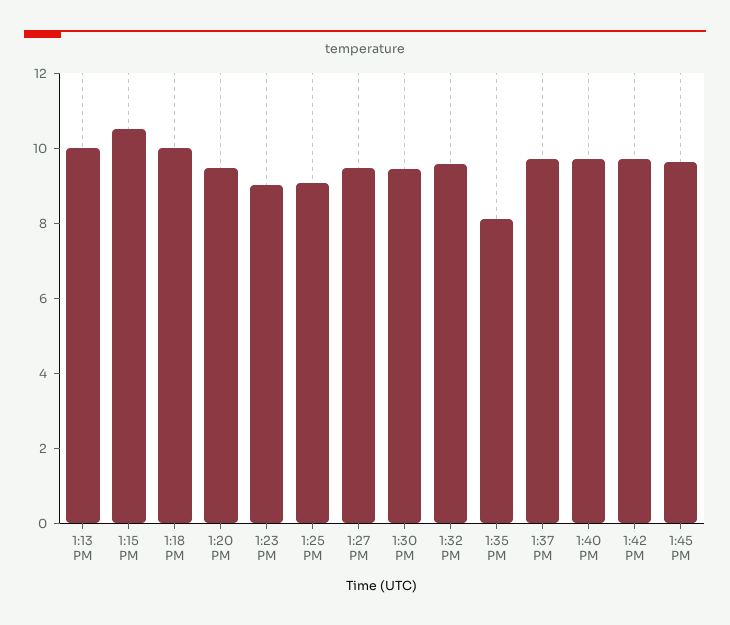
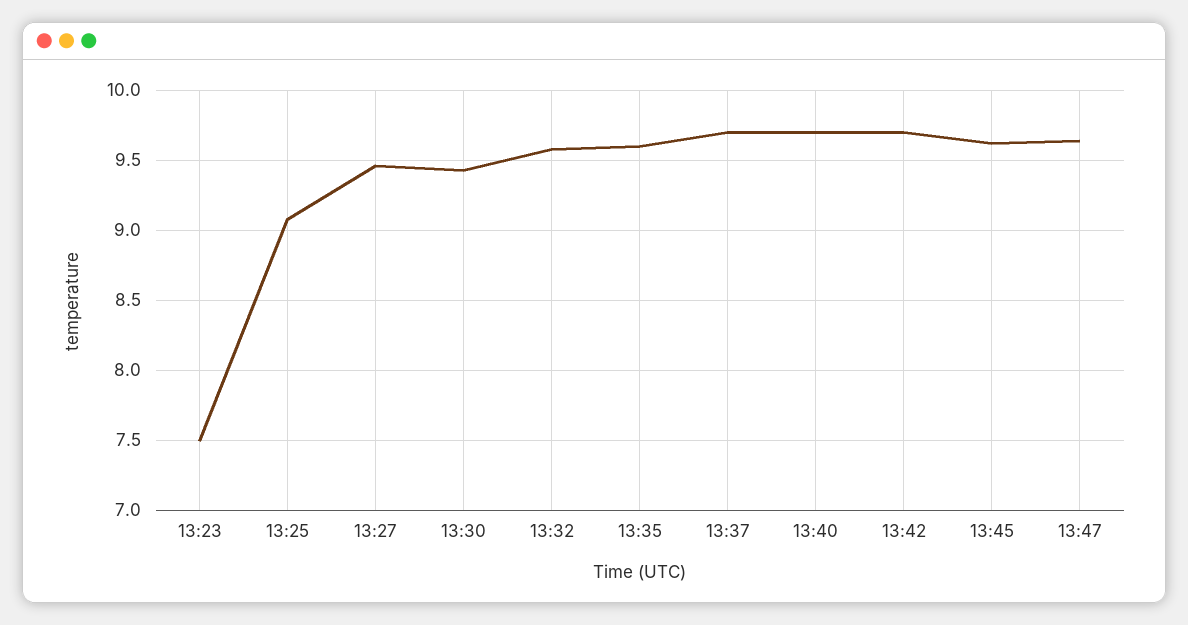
1:13 PM: 10 -> none
1:15 PM: 10.5 -> none
1:18 PM: 10 -> none
1:20 PM: 9.5 -> none
1:23 PM: 9 -> 7.5
1:35 PM: 8 -> 9.6
13:47: none -> 9.65

